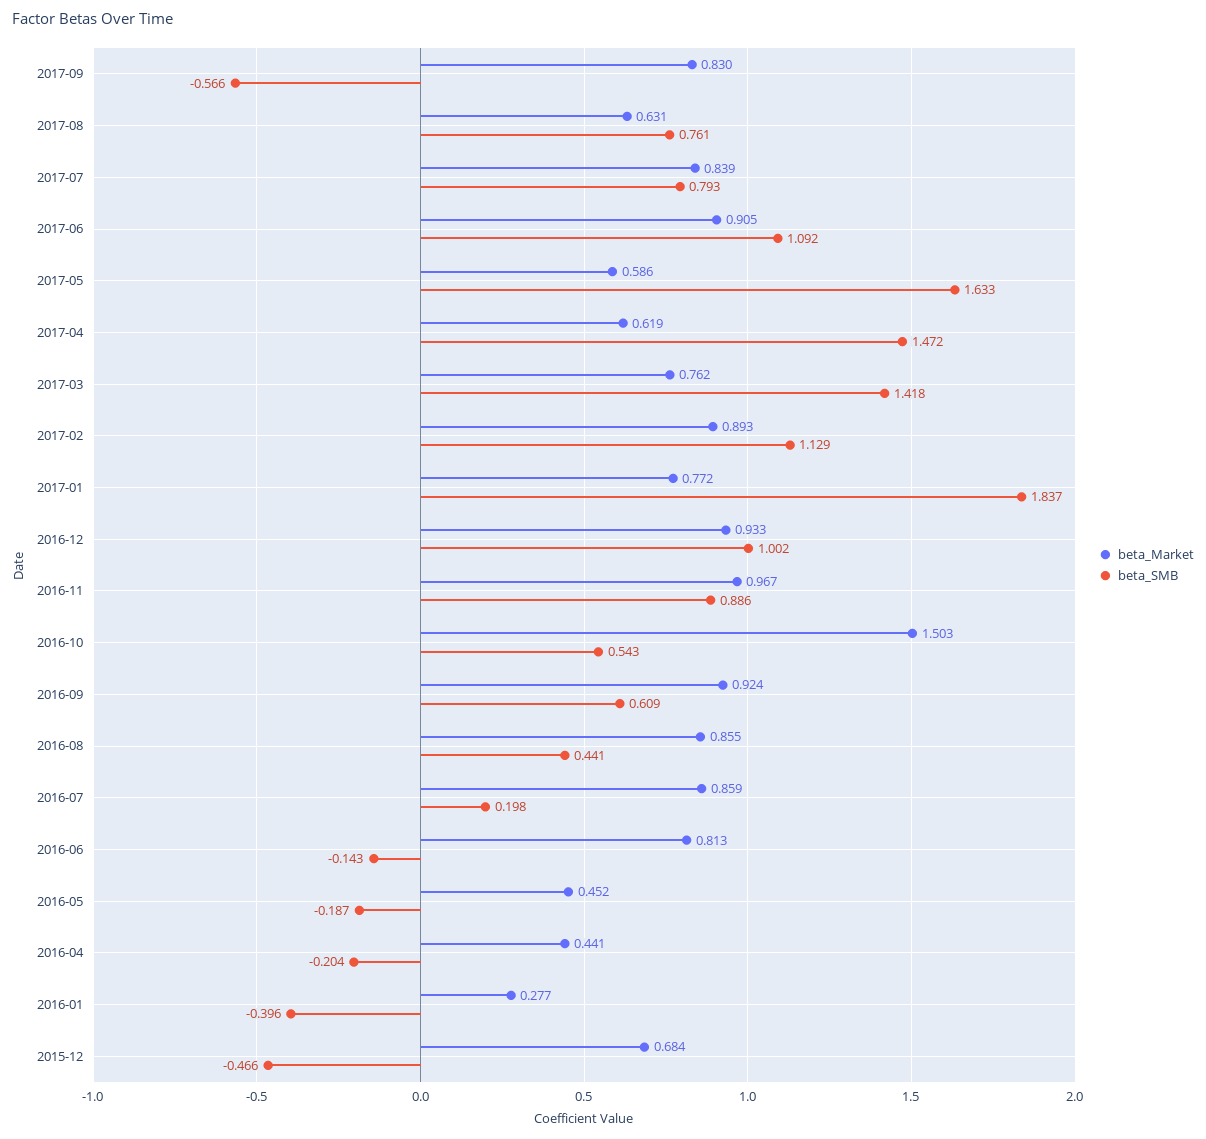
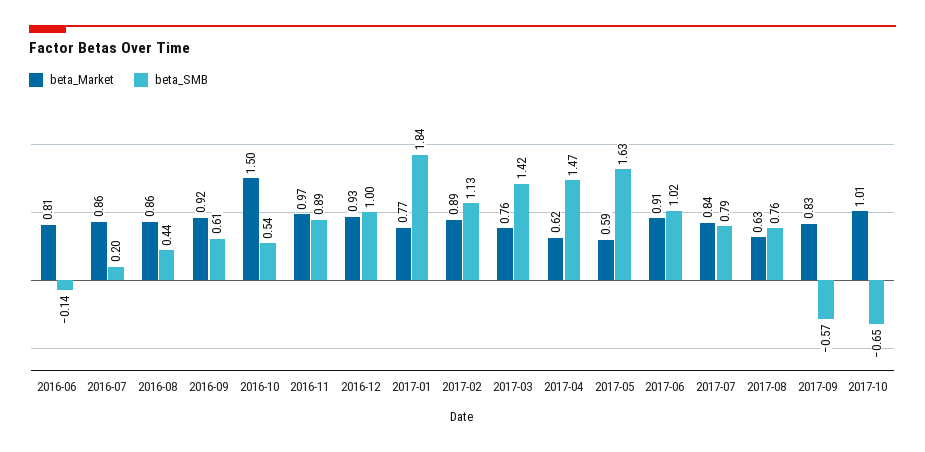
beta_SMB, 2017-06: 1.092 -> 1.02
beta_Market, 2016-05: 0.452 -> none
beta_SMB, 2016-05: -0.187 -> none
beta_Market, 2016-04: 0.441 -> none
beta_SMB, 2016-04: -0.204 -> none
beta_Market, 2016-01: 0.277 -> none
beta_SMB, 2016-01: -0.396 -> none
beta_Market, 2015-12: 0.684 -> none
beta_SMB, 2015-12: -0.466 -> none
beta_Market, 2017-10: none -> 1.01
beta_SMB, 2017-10: none -> -0.65

